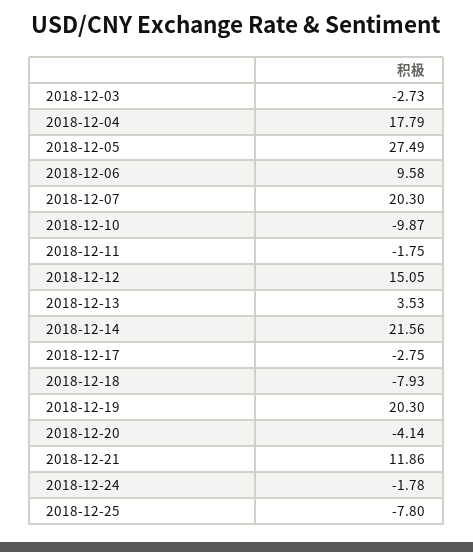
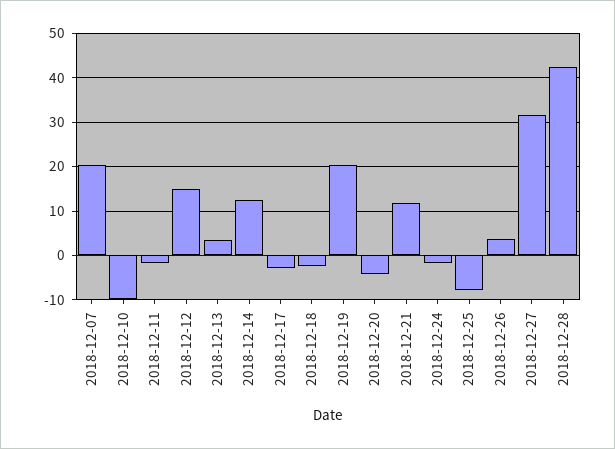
2018-12-03: -2.73 -> none
2018-12-04: 17.79 -> none
2018-12-05: 27.49 -> none
2018-12-06: 9.58 -> none
2018-12-14: 21.56 -> 12
2018-12-18: -7.93 -> -2
2018-12-26: none -> 4
2018-12-27: none -> 32
2018-12-28: none -> 42

